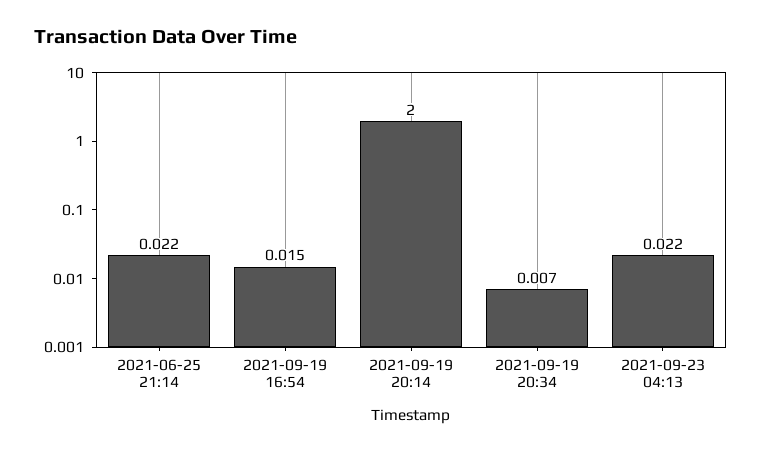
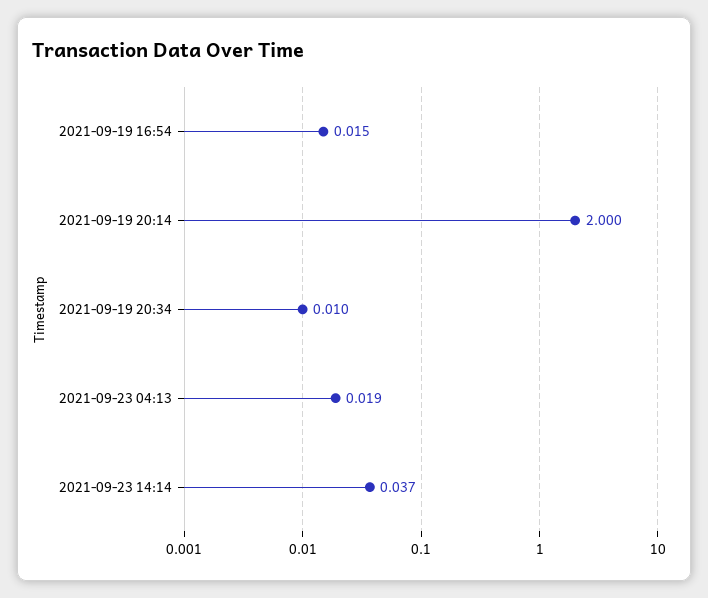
2021-06-25 21:14: 0.022 -> none
2021-09-19 20:34: 0.007 -> 0.01
2021-09-23 04:13: 0.022 -> 0.019
2021-09-23 14:14: none -> 0.037

